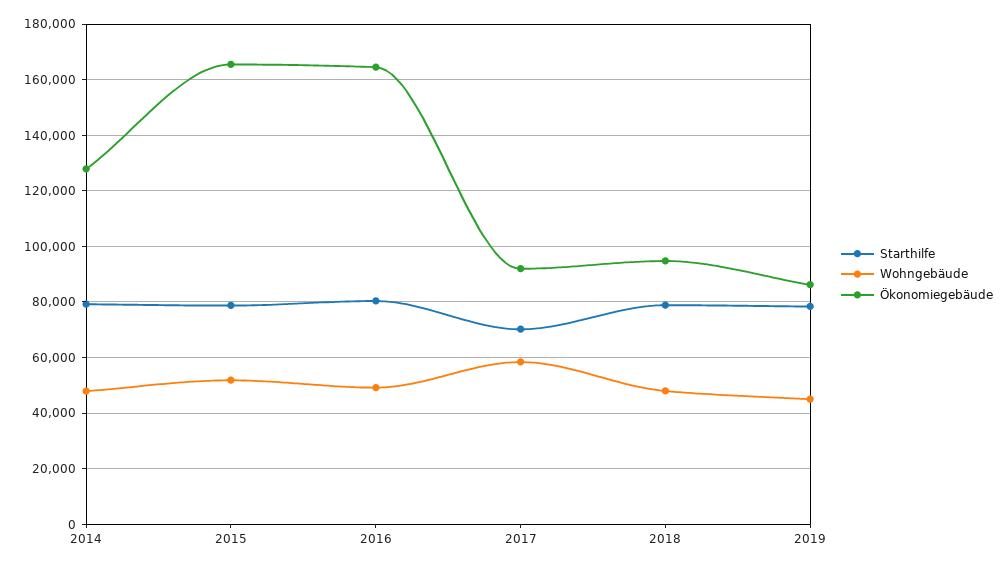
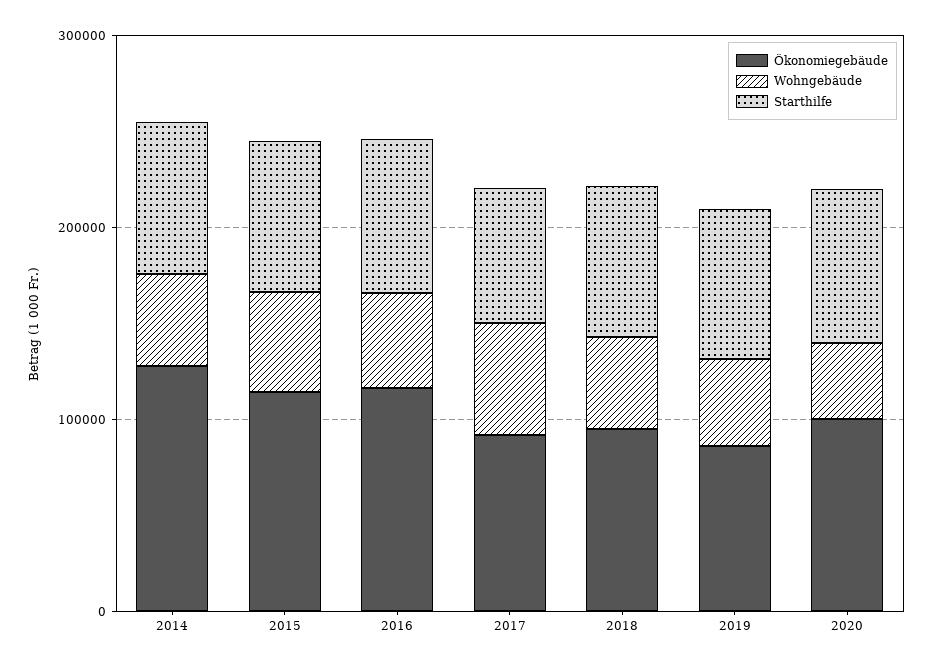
Ökonomiegebäude, 2015: 165000 -> 120000
Ökonomiegebäude, 2016: 165000 -> 120000
Ökonomiegebäude, 2020: none -> 100000
Wohngebäude, 2020: none -> 40000
Starthilfe, 2020: none -> 80000

